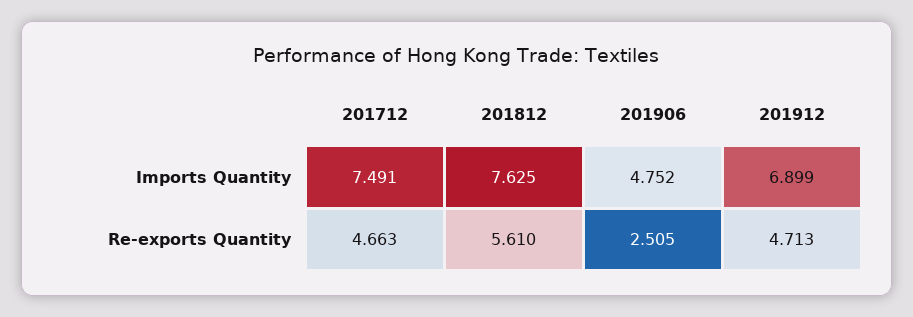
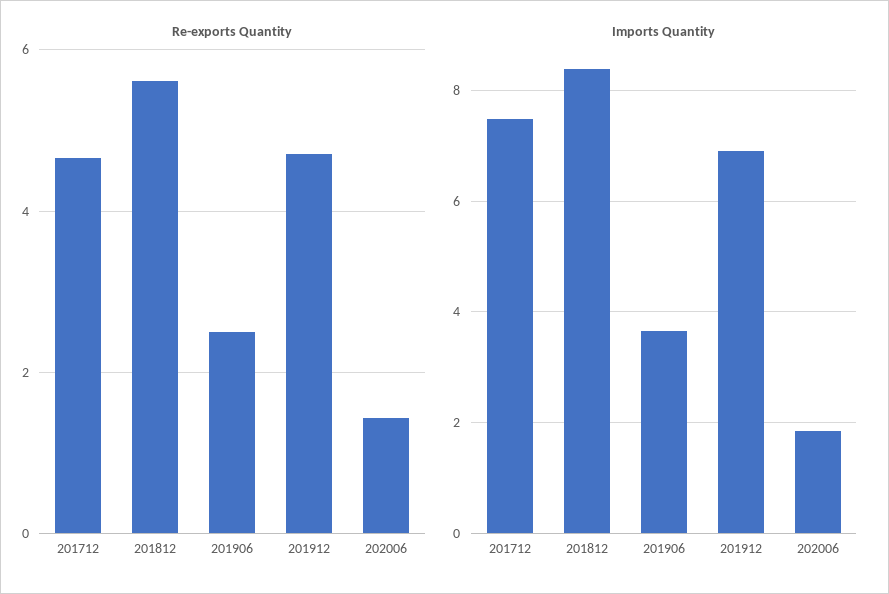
Imports Quantity, 201812: 7.625 -> 8.4
Imports Quantity, 201906: 4.752 -> 3.6
Re-exports Quantity, 202006: none -> 1.4
Imports Quantity, 202006: none -> 1.8

